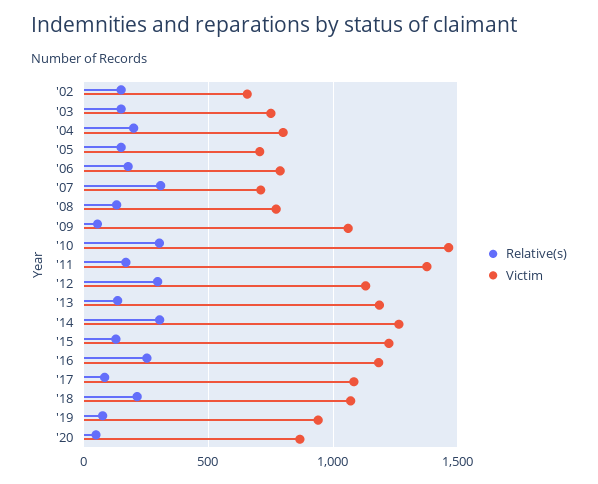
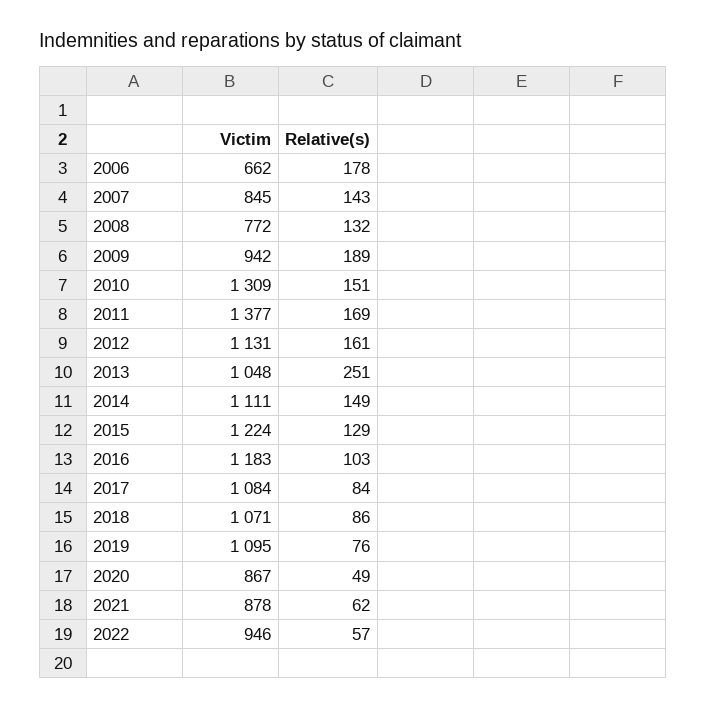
Relative(s), '02: 150 -> none
Victim, '02: 650 -> none
Relative(s), '03: 150 -> none
Victim, '03: 750 -> none
Relative(s), '04: 200 -> none
Victim, '04: 800 -> none
Relative(s), '05: 150 -> none
Victim, '05: 700 -> none
Victim, '06: 800 -> 662
Relative(s), '07: 300 -> 143
Victim, '07: 700 -> 845
Relative(s), '09: 50 -> 189
Victim, '09: 1050 -> 942
Relative(s), '10: 300 -> 151
Victim, '10: 1450 -> 1309
Relative(s), '12: 300 -> 161
Relative(s), '13: 150 -> 251
Victim, '13: 1200 -> 1048
Relative(s), '14: 300 -> 149
Victim, '14: 1250 -> 1111
Relative(s), '16: 250 -> 103
Relative(s), '18: 200 -> 86
Victim, '19: 950 -> 1095
Victim, 2021: none -> 878
Relative(s), 2021: none -> 62
Victim, 2022: none -> 946
Relative(s), 2022: none -> 57

